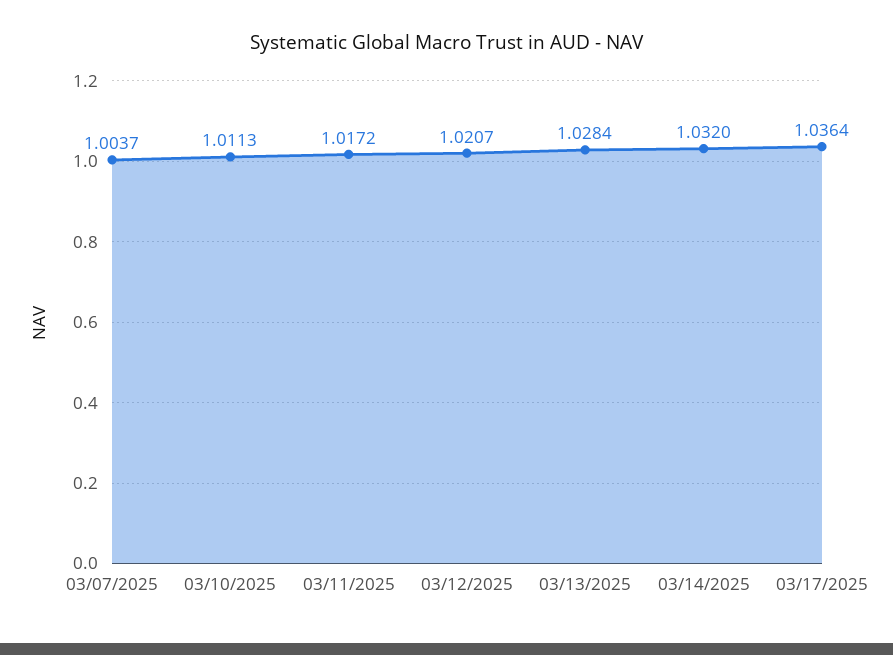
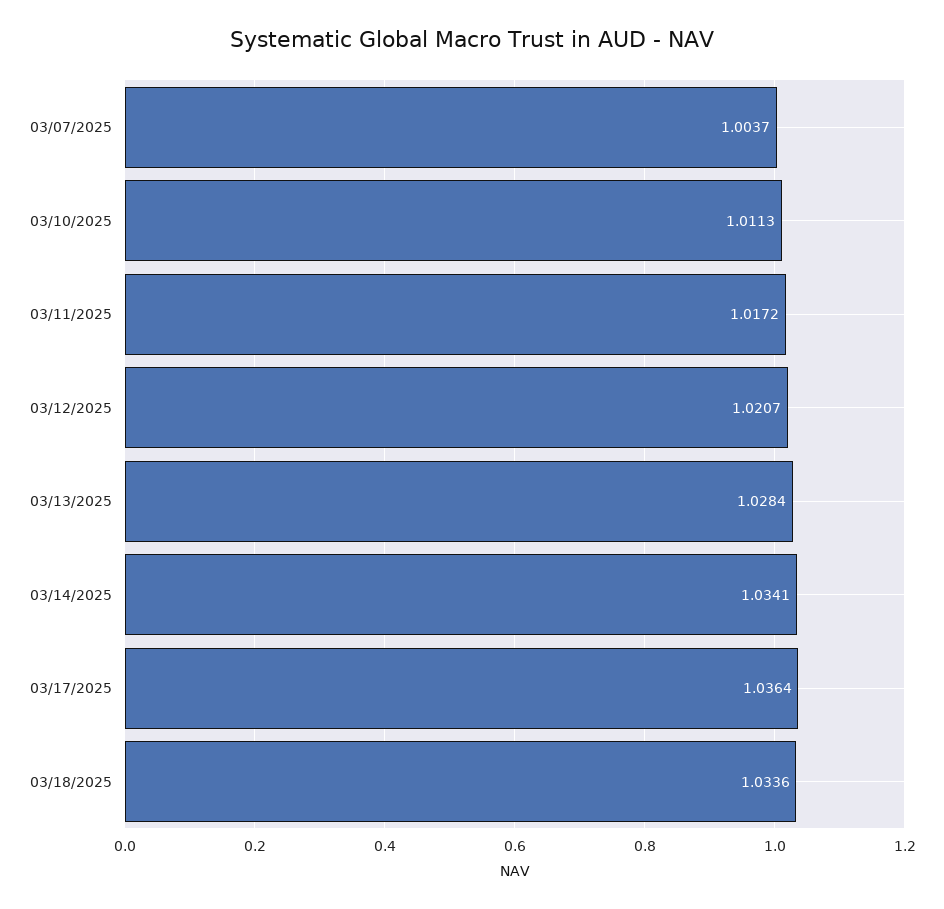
03/14/2025: 1.032 -> 1.0341
03/18/2025: none -> 1.0336

